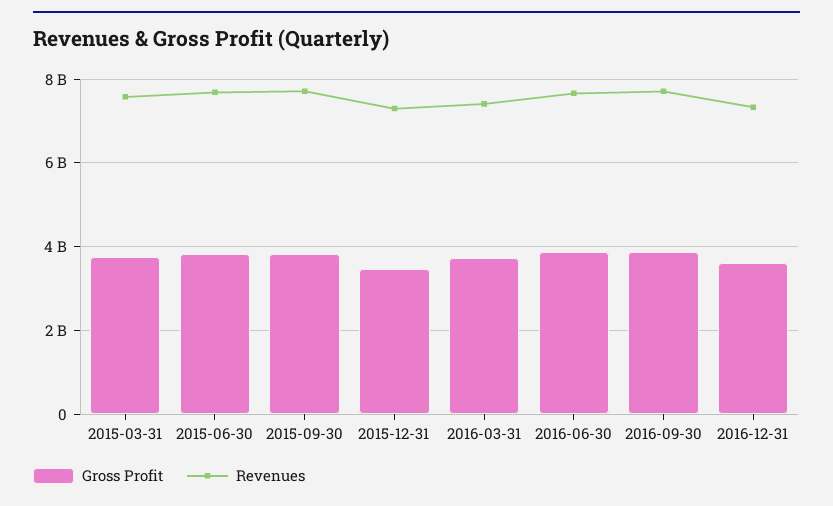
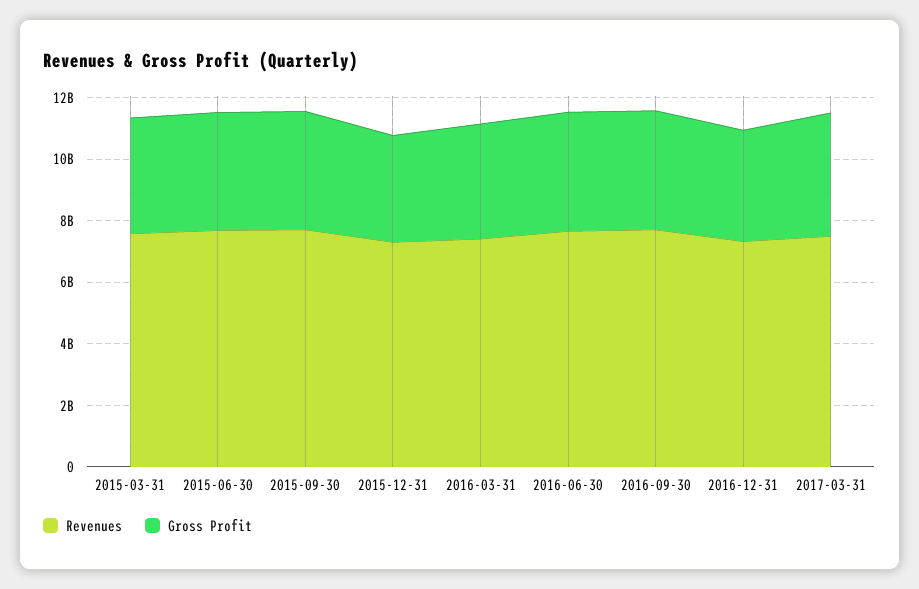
Revenues, 2017-03-31: none -> 7500000000
Gross Profit, 2017-03-31: none -> 4000000000

